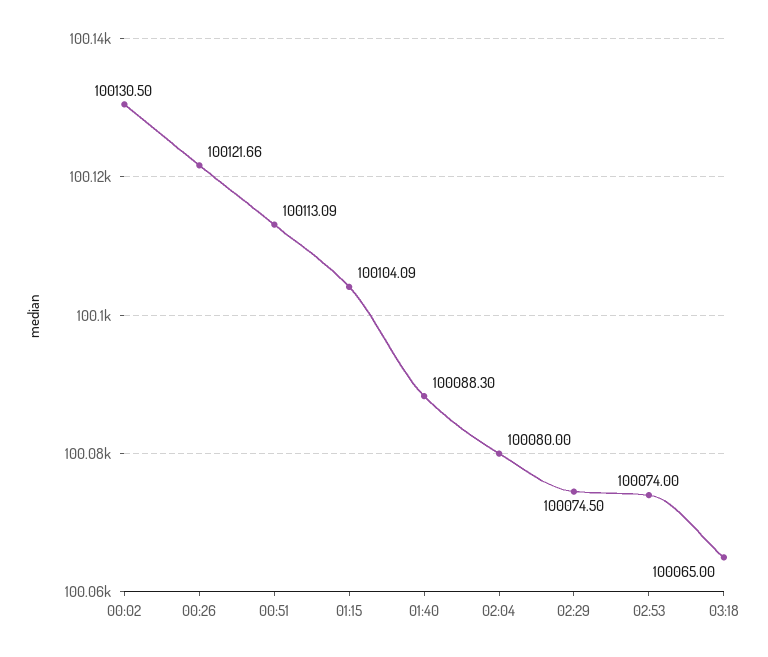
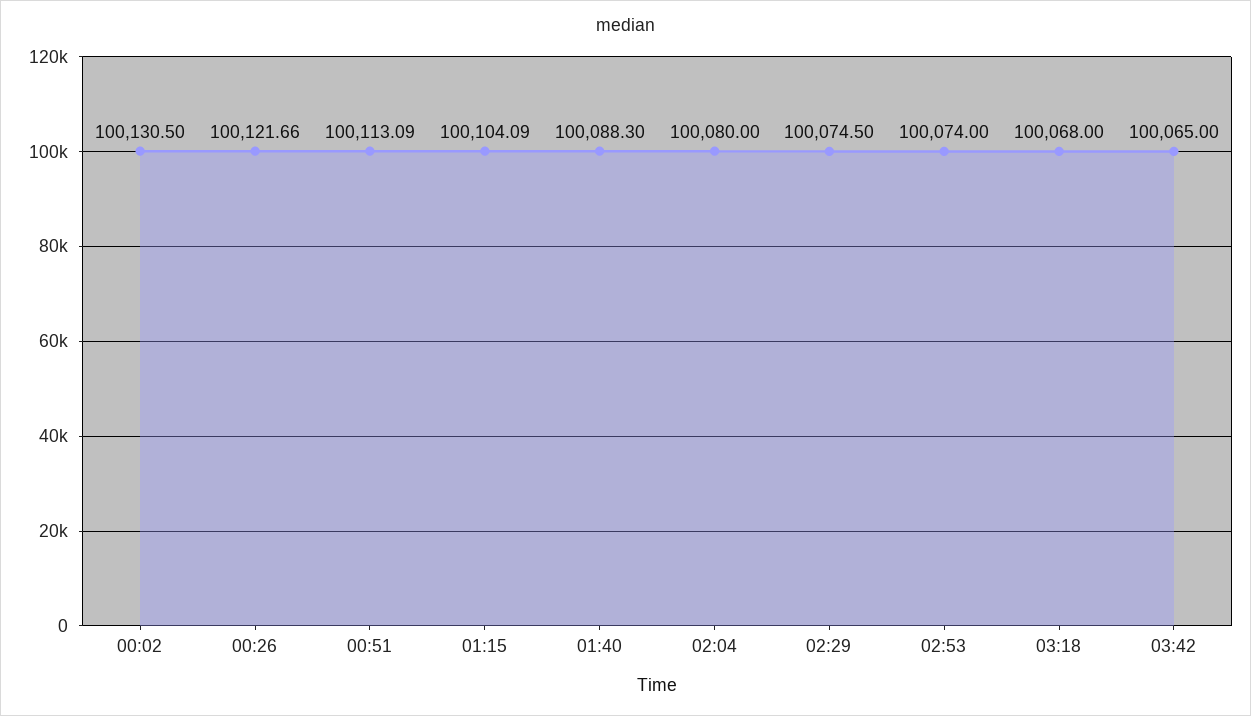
03:18: 100065 -> 100068
03:42: none -> 100065

